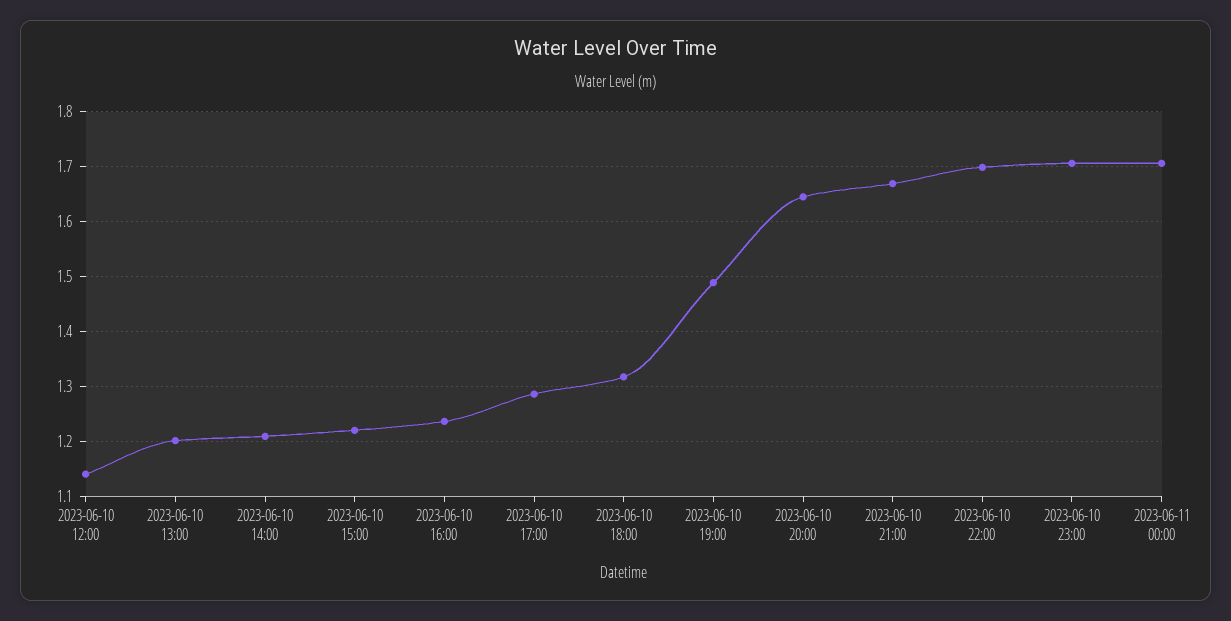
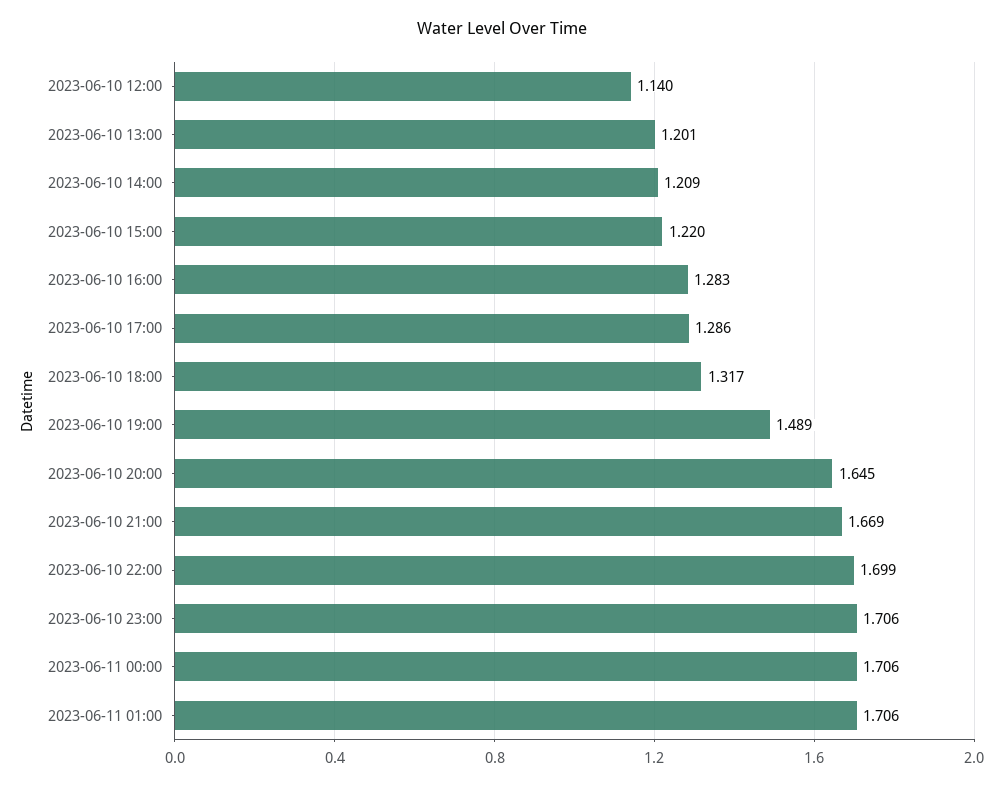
2023-06-10 16:00: 1.24 -> 1.283
2023-06-11 01:00: none -> 1.706

